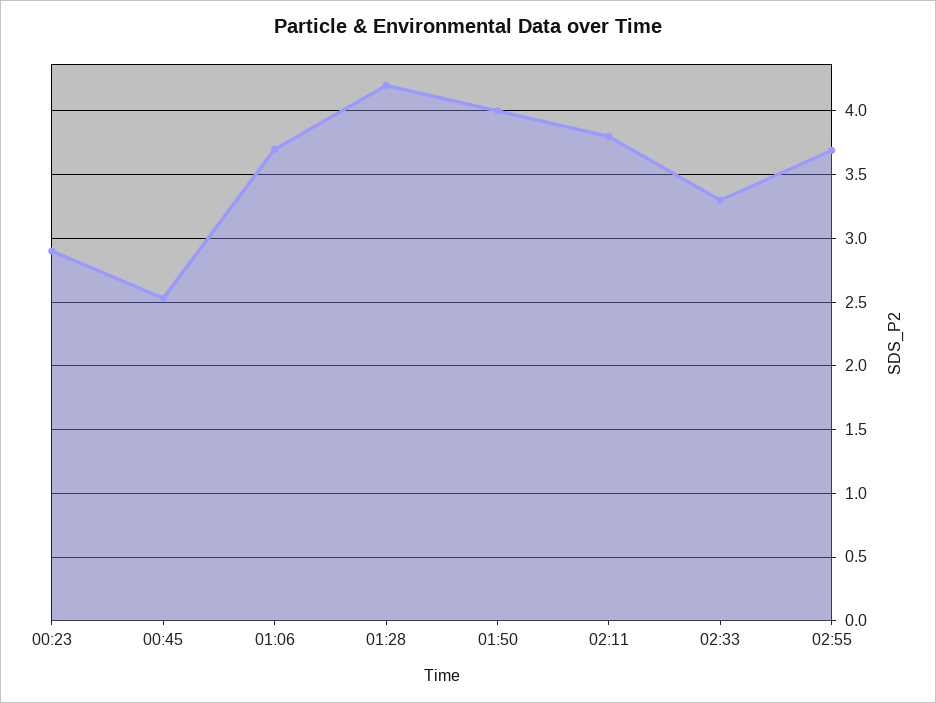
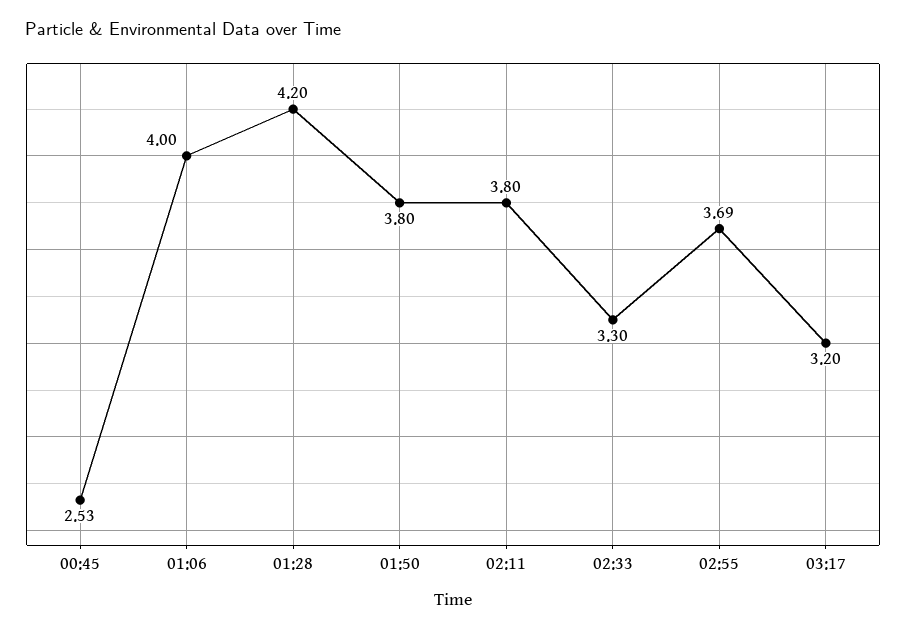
00:23: 2.9 -> none
01:06: 3.7 -> 4
01:50: 4 -> 3.8
03:17: none -> 3.2

